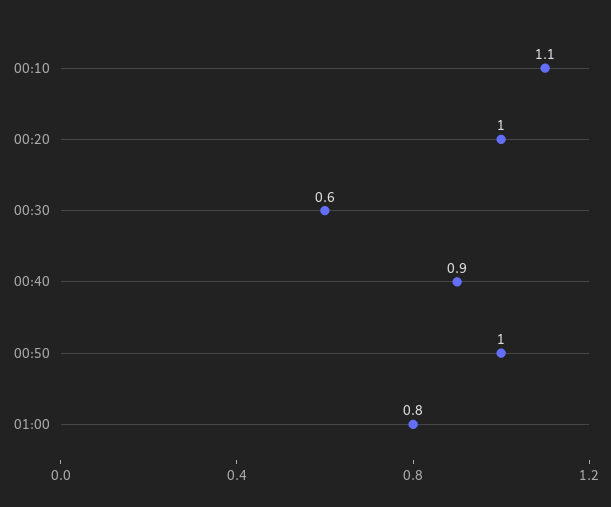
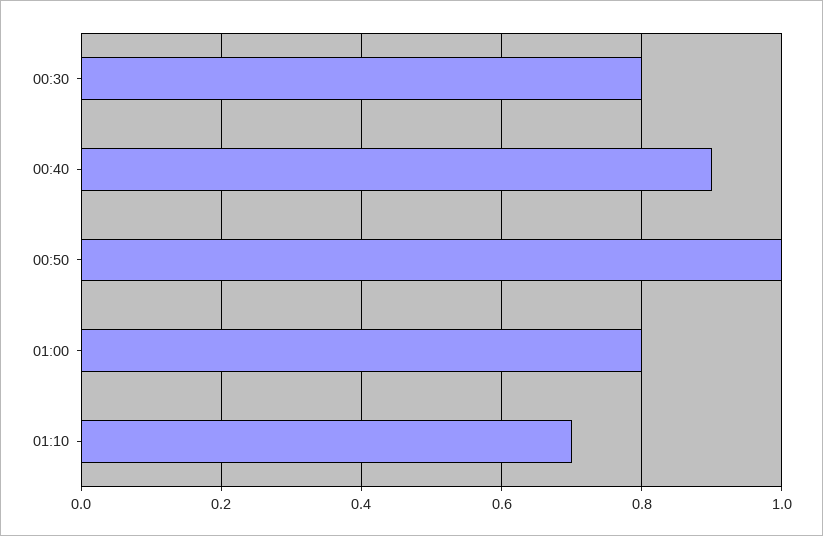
00:10: 1.1 -> none
00:20: 1 -> none
00:30: 0.6 -> 0.8
01:10: none -> 0.7

